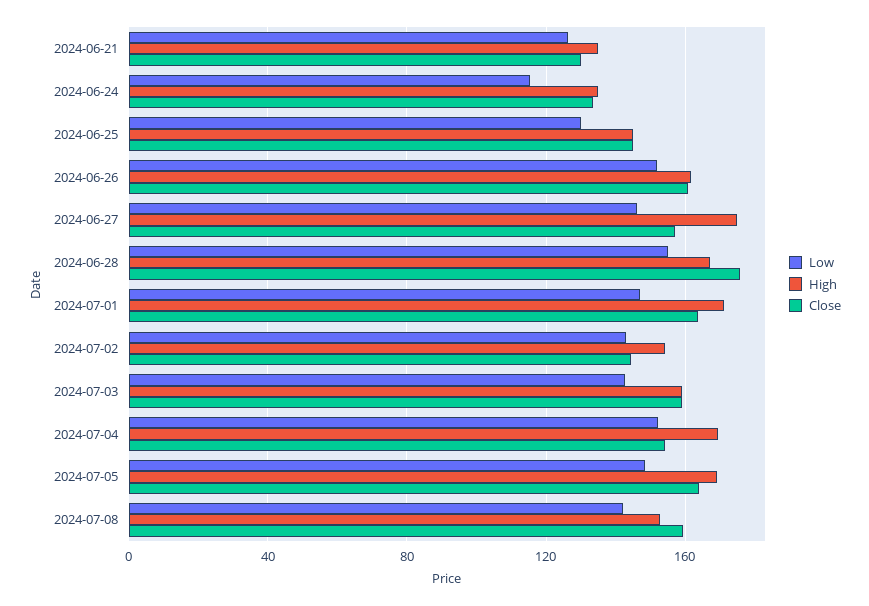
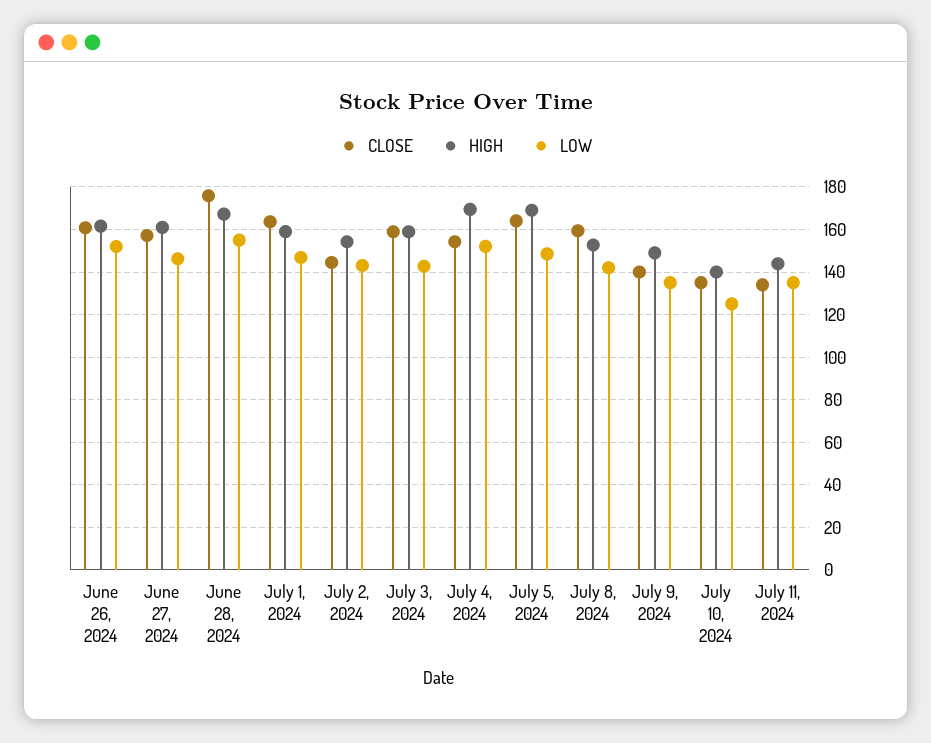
Low, 2024-06-21: 125 -> none
High, 2024-06-21: 135 -> none
Close, 2024-06-21: 130 -> none
Low, 2024-06-24: 115 -> none
High, 2024-06-24: 135 -> none
Close, 2024-06-24: 135 -> none
Low, 2024-06-25: 130 -> none
High, 2024-06-25: 145 -> none
Close, 2024-06-25: 145 -> none
High, 2024-06-27: 175 -> 160
High, 2024-07-01: 170 -> 160
Close, July 9, 2024: none -> 140
High, July 9, 2024: none -> 150
Low, July 9, 2024: none -> 135
Close, July 10, 2024: none -> 135
High, July 10, 2024: none -> 140
Low, July 10, 2024: none -> 125
Close, July 11, 2024: none -> 135
High, July 11, 2024: none -> 145
Low, July 11, 2024: none -> 135

